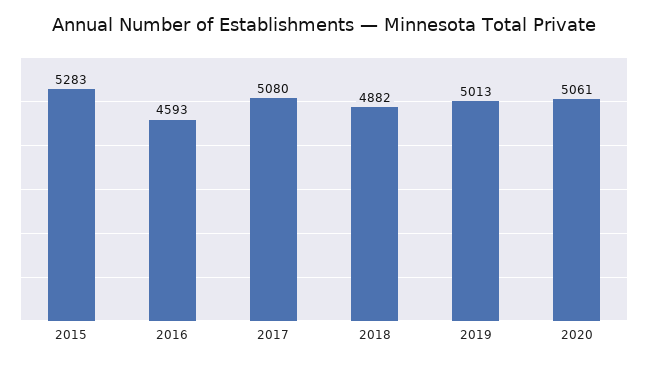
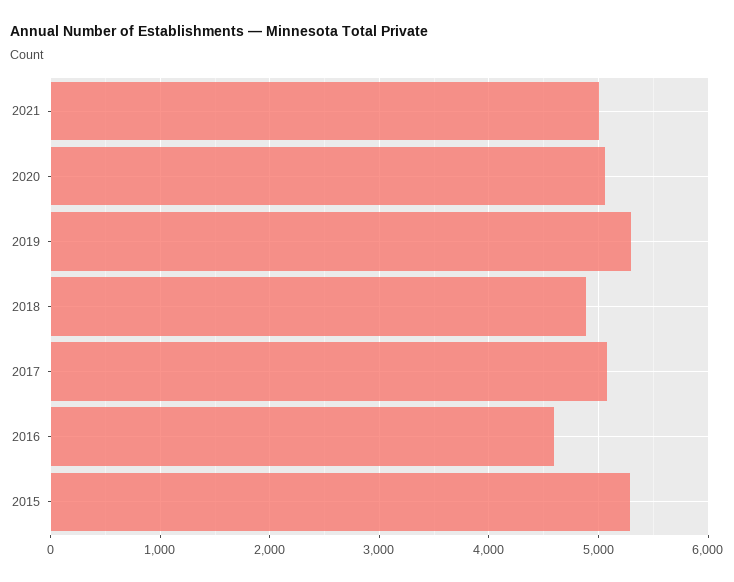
2019: 5013 -> 5300
2021: none -> 5000

